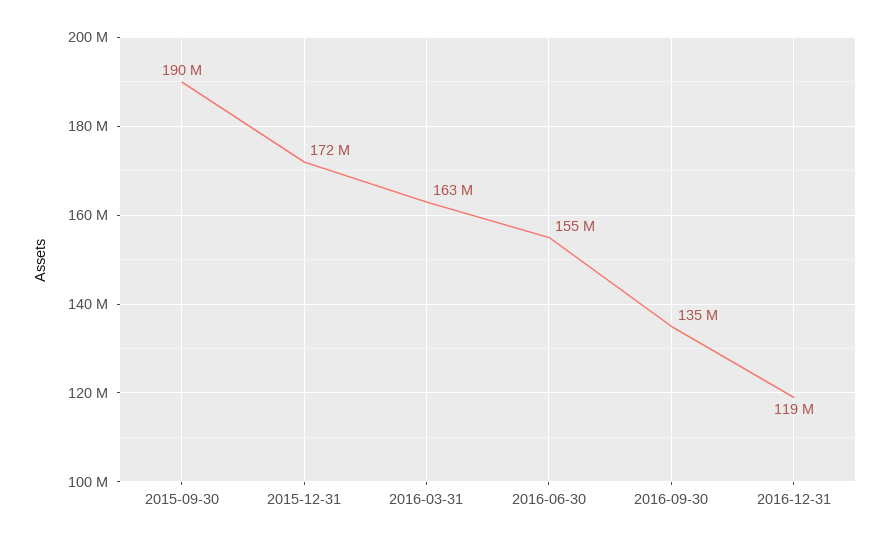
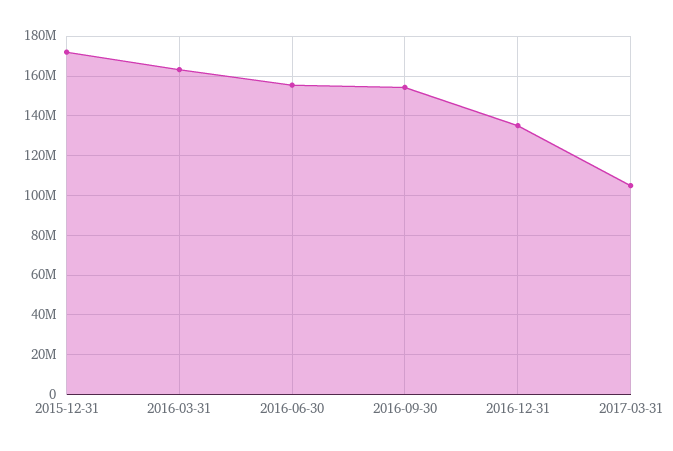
2015-09-30: 190000000 -> none
2016-09-30: 135000000 -> 155000000
2016-12-31: 119000000 -> 135000000
2017-03-31: none -> 105000000

